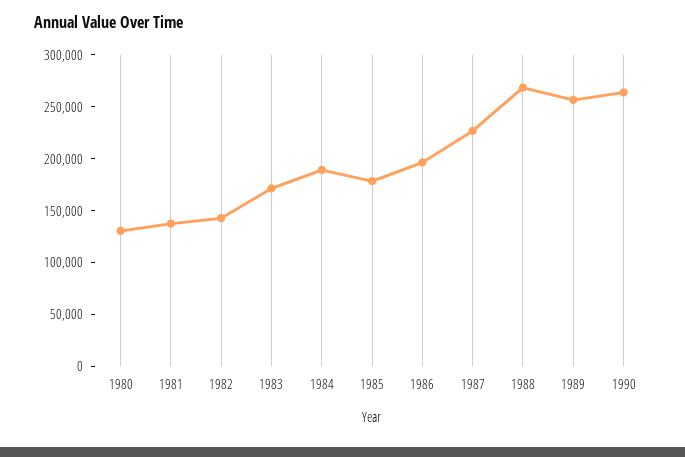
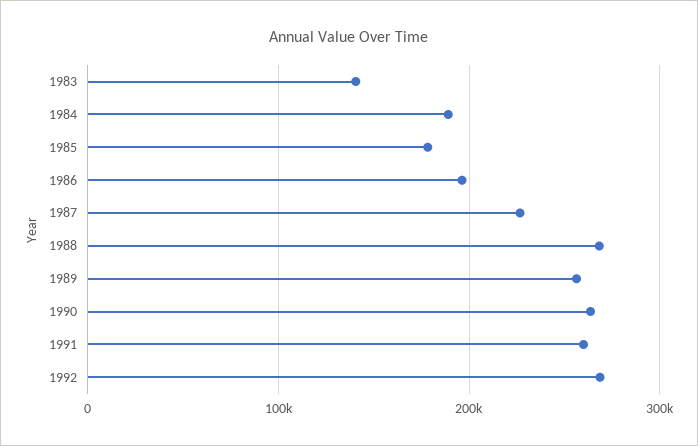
1980: 130000 -> none
1981: 140000 -> none
1982: 140000 -> none
1983: 170000 -> 140000
1991: none -> 260000
1992: none -> 270000

